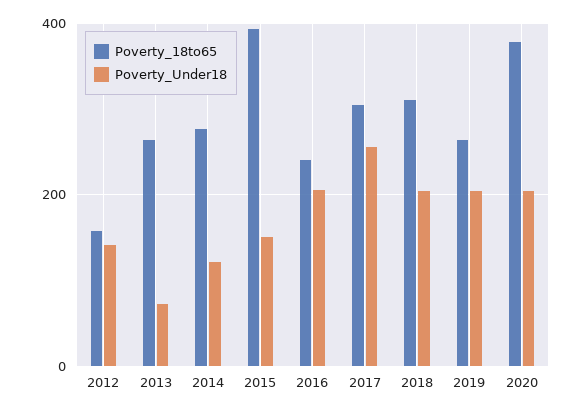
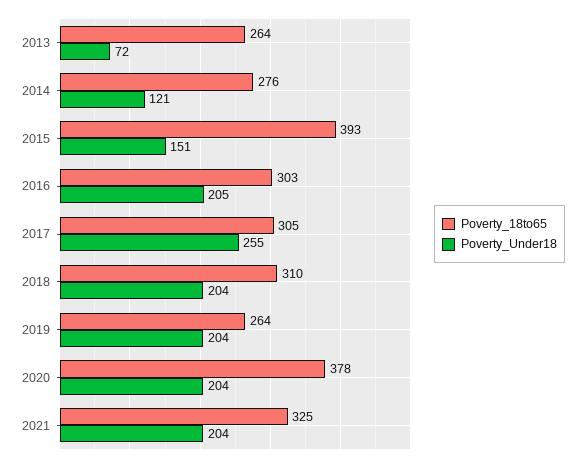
Poverty_18to65, 2012: 160 -> none
Poverty_Under18, 2012: 140 -> none
Poverty_18to65, 2016: 240 -> 303
Poverty_18to65, 2021: none -> 325
Poverty_Under18, 2021: none -> 204

